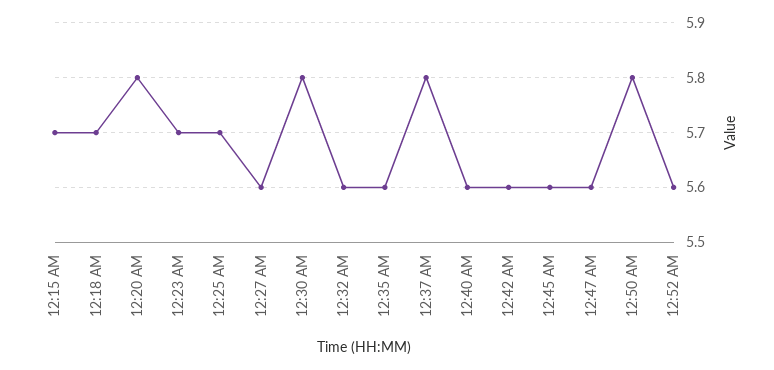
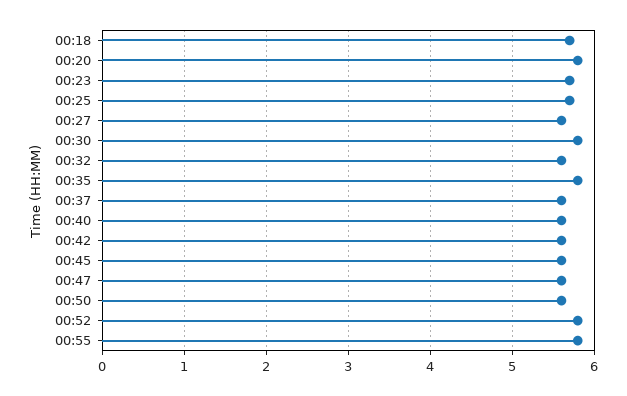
12:15 AM: 5.7 -> none
12:35 AM: 5.6 -> 5.8
12:37 AM: 5.8 -> 5.6
12:50 AM: 5.8 -> 5.6
12:52 AM: 5.6 -> 5.8
00:55: none -> 5.8

